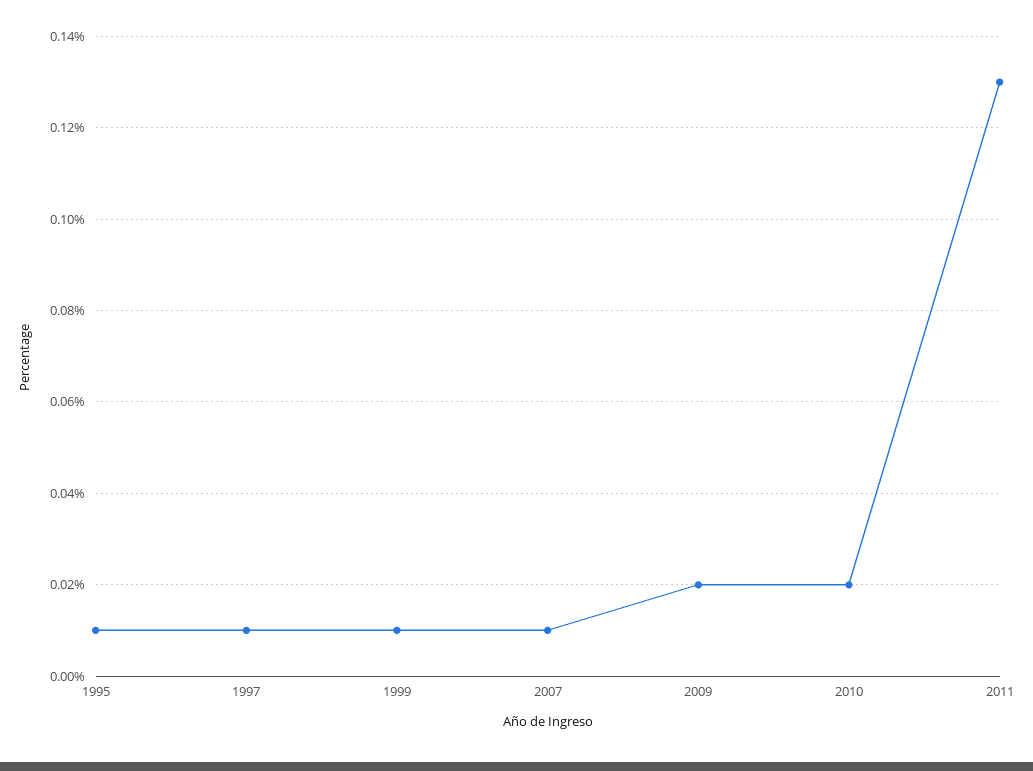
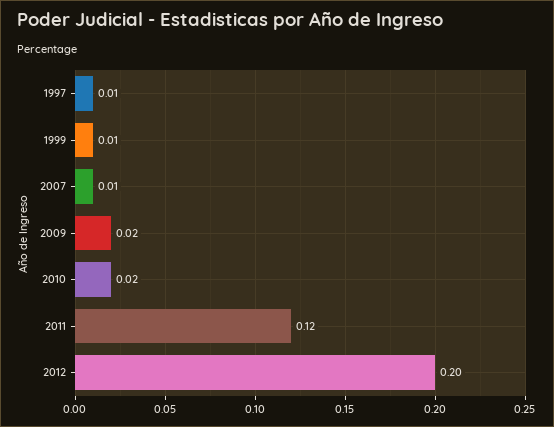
1995: 0.01 -> none
2011: 0.13 -> 0.12
2012: none -> 0.2

